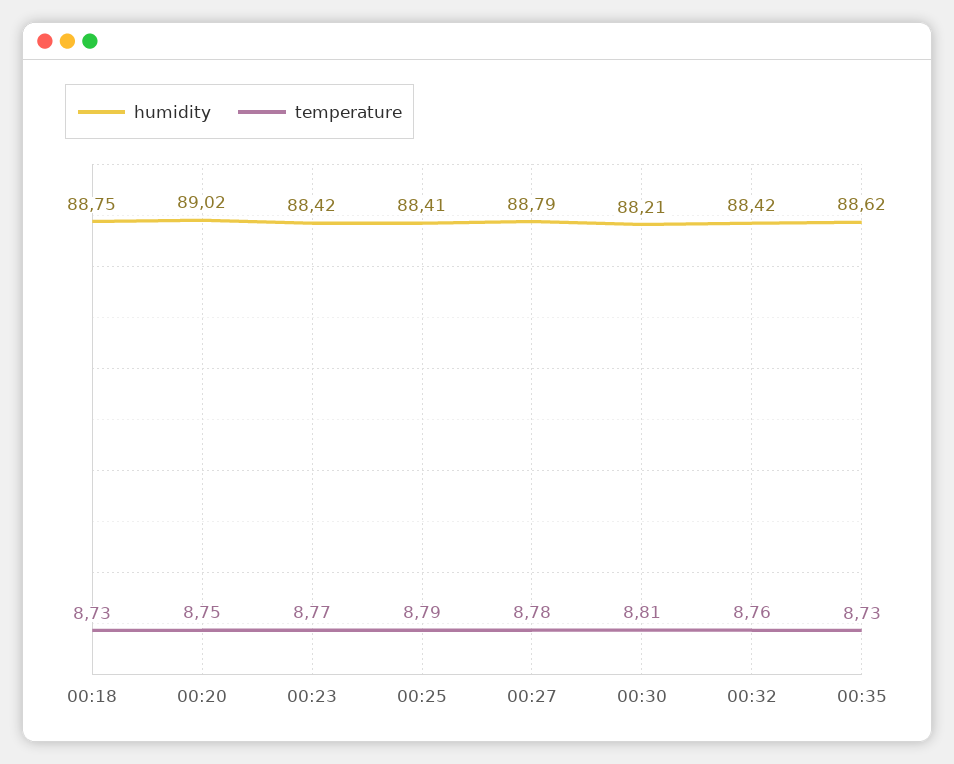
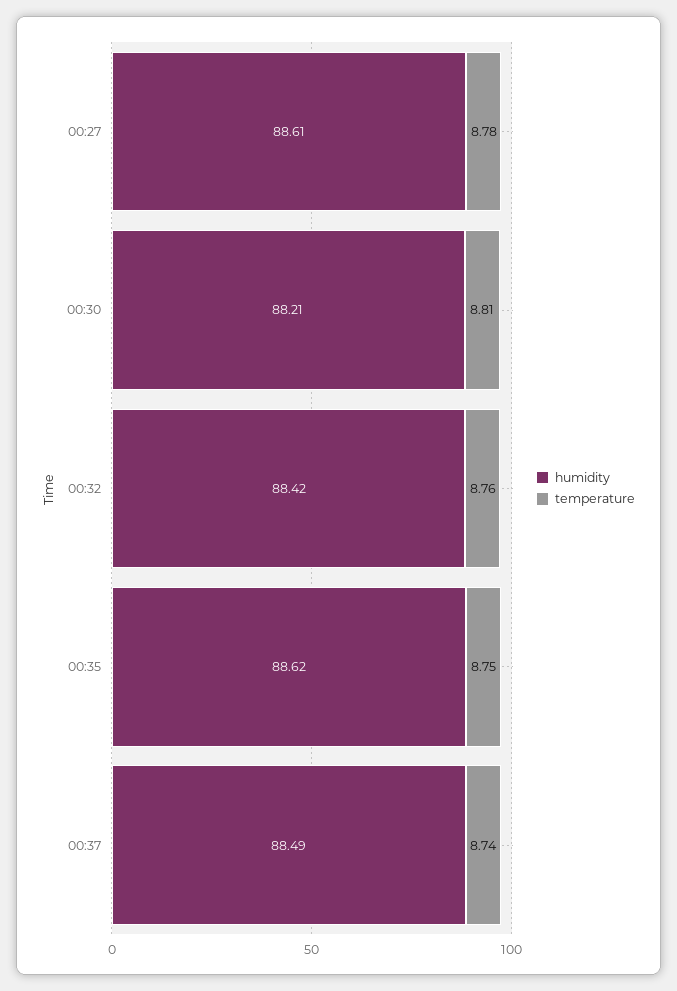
humidity, 00:18: 88.75 -> none
temperature, 00:18: 8.73 -> none
humidity, 00:20: 89.02 -> none
temperature, 00:20: 8.75 -> none
humidity, 00:23: 88.42 -> none
temperature, 00:23: 8.77 -> none
humidity, 00:25: 88.41 -> none
temperature, 00:25: 8.79 -> none
humidity, 00:27: 88.79 -> 88.61
temperature, 00:35: 8.73 -> 8.75
humidity, 00:37: none -> 88.49
temperature, 00:37: none -> 8.74

